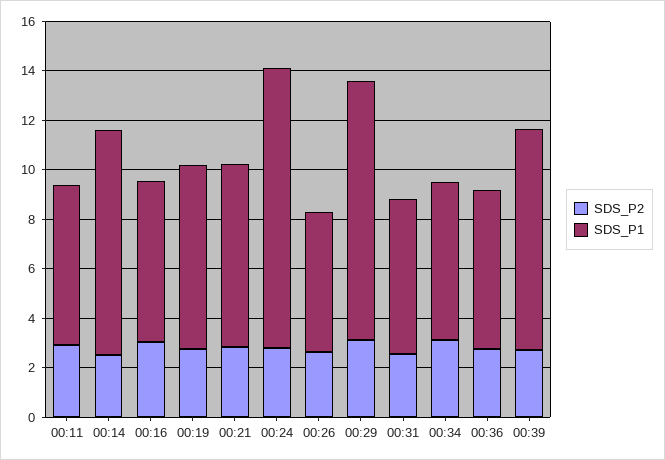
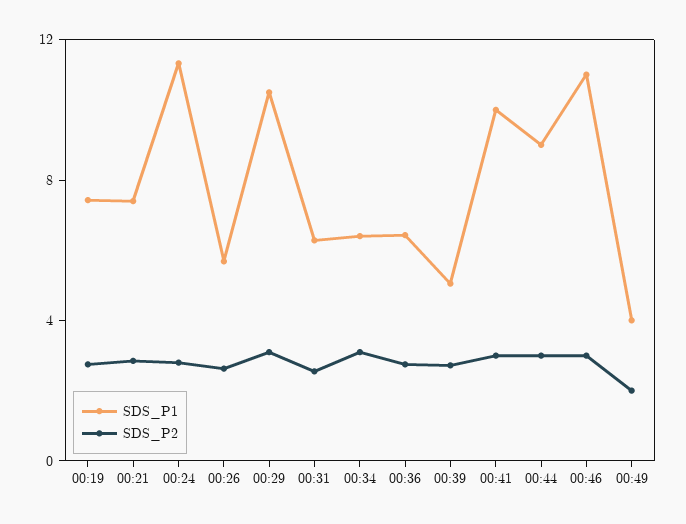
SDS_P2, 00:11: 3 -> none
SDS_P1, 00:11: 6.5 -> none
SDS_P2, 00:14: 2.5 -> none
SDS_P1, 00:14: 9 -> none
SDS_P2, 00:16: 3 -> none
SDS_P1, 00:16: 6.5 -> none
SDS_P1, 00:39: 9 -> 5
SDS_P1, 00:41: none -> 10
SDS_P2, 00:41: none -> 3
SDS_P1, 00:44: none -> 9
SDS_P2, 00:44: none -> 3
SDS_P1, 00:46: none -> 11
SDS_P2, 00:46: none -> 3
SDS_P1, 00:49: none -> 4
SDS_P2, 00:49: none -> 2

